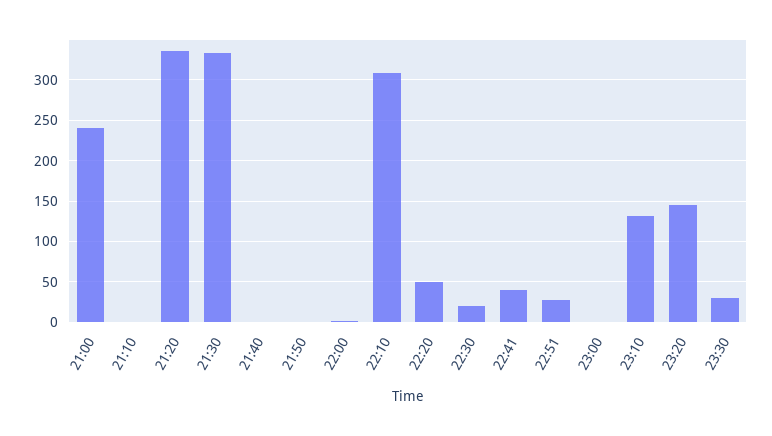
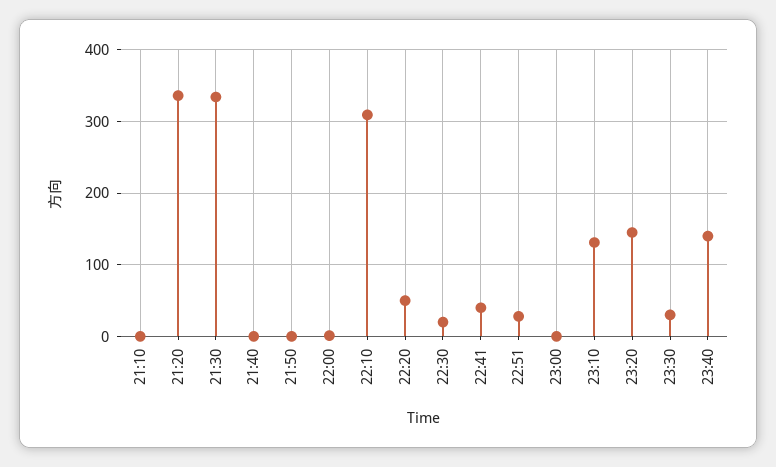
21:00: 240 -> none
23:40: none -> 140

